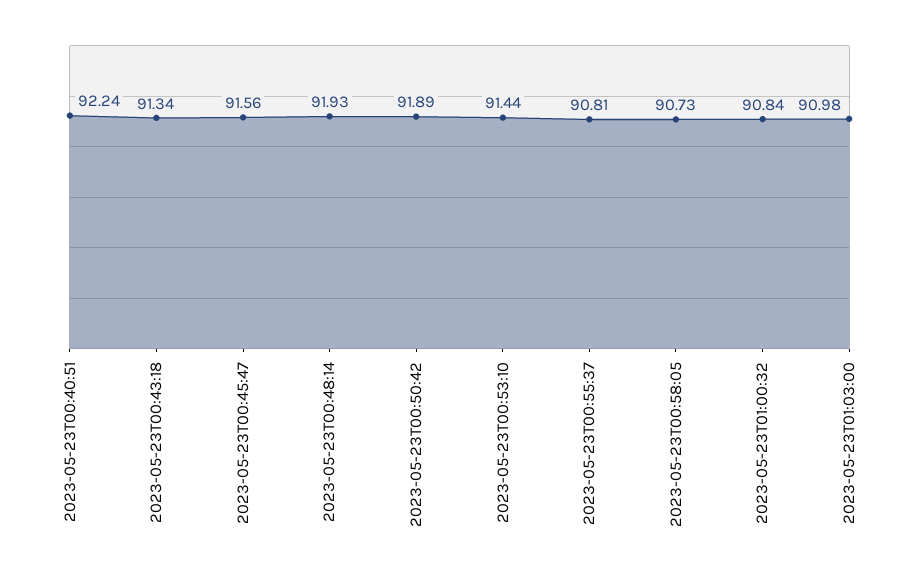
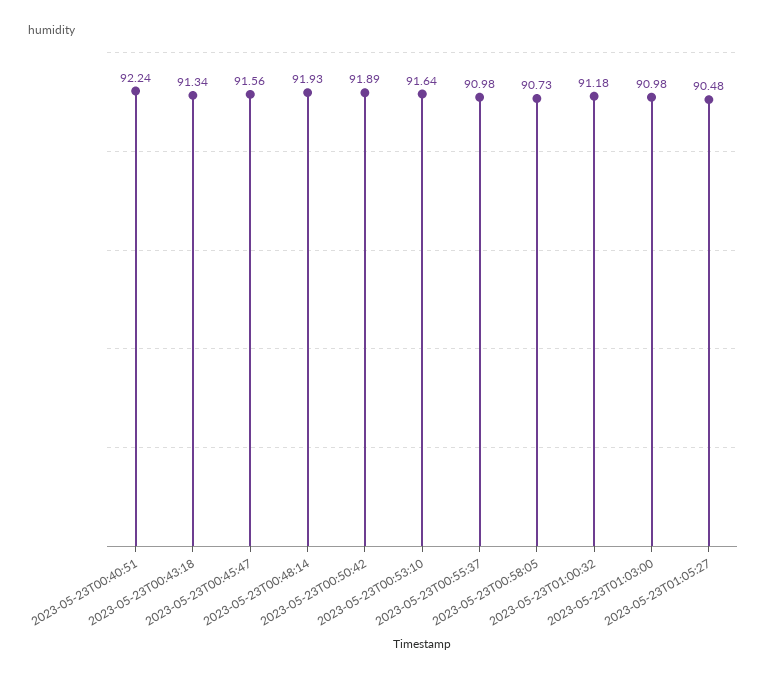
2023-05-23T00:53:10: 91.44 -> 91.64
2023-05-23T00:55:37: 90.81 -> 90.98
2023-05-23T01:00:32: 90.84 -> 91.18
2023-05-23T01:05:27: none -> 90.48

